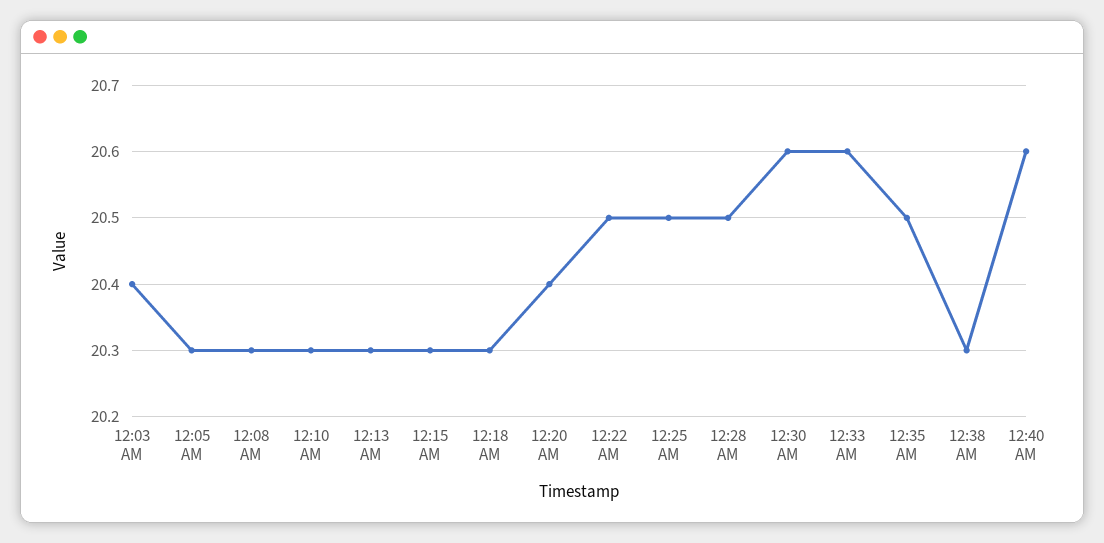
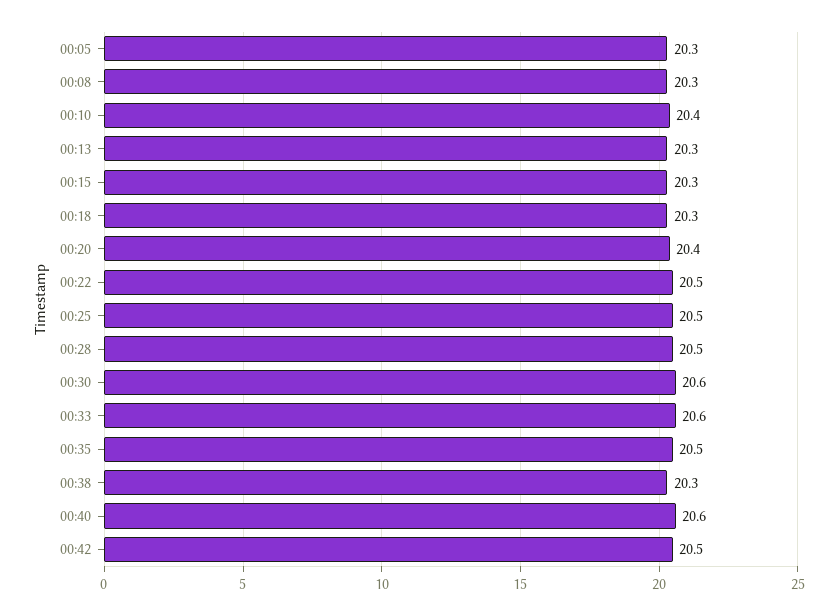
12:03 AM: 20.4 -> none
12:10 AM: 20.3 -> 20.4
00:42: none -> 20.5

